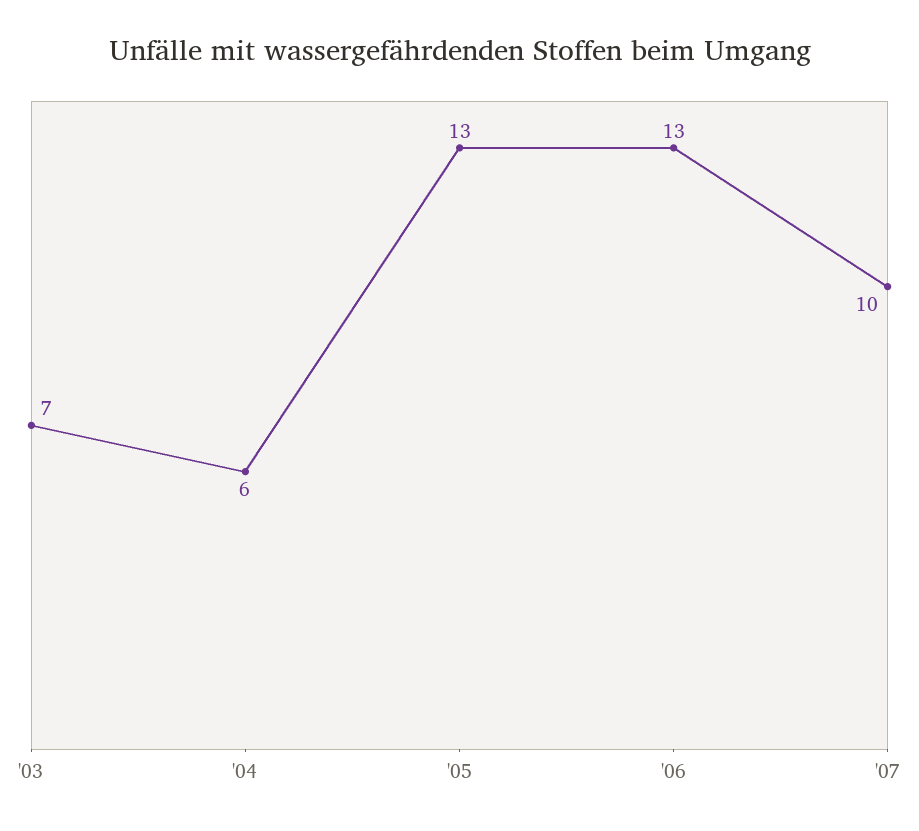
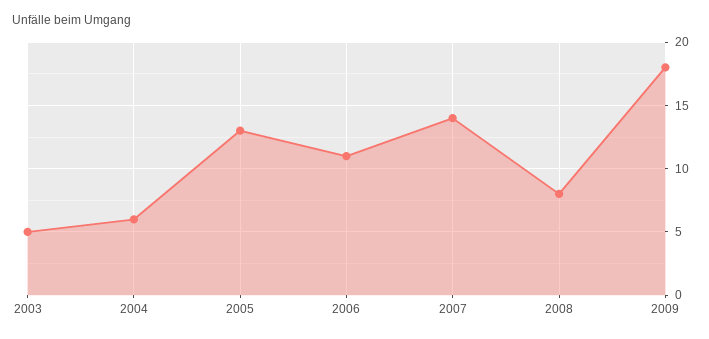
'03: 7 -> 5
'06: 13 -> 11
'07: 10 -> 14
2008: none -> 8
2009: none -> 18

